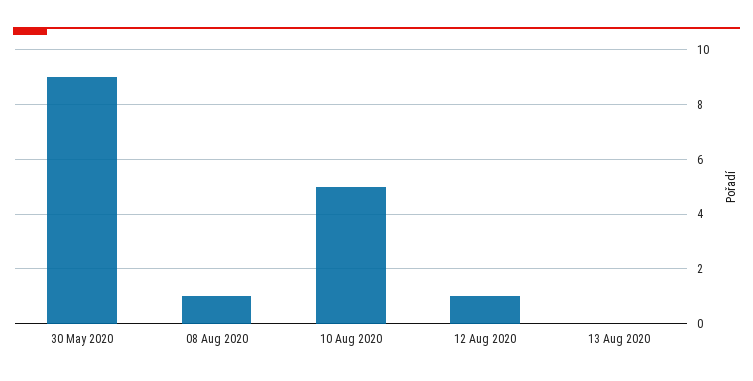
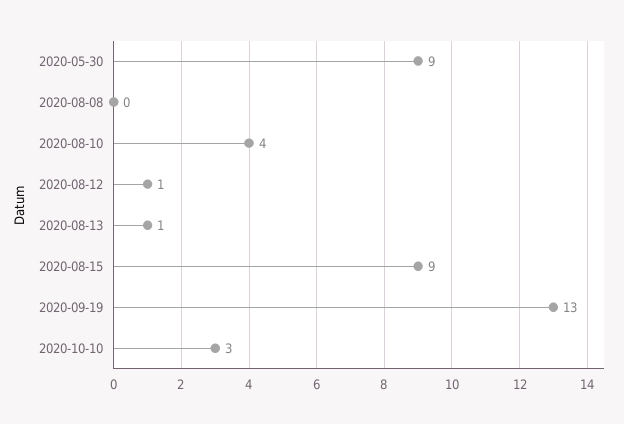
08 Aug 2020: 1 -> 0
10 Aug 2020: 5 -> 4
13 Aug 2020: 0 -> 1
2020-08-15: none -> 9
2020-09-19: none -> 13
2020-10-10: none -> 3

